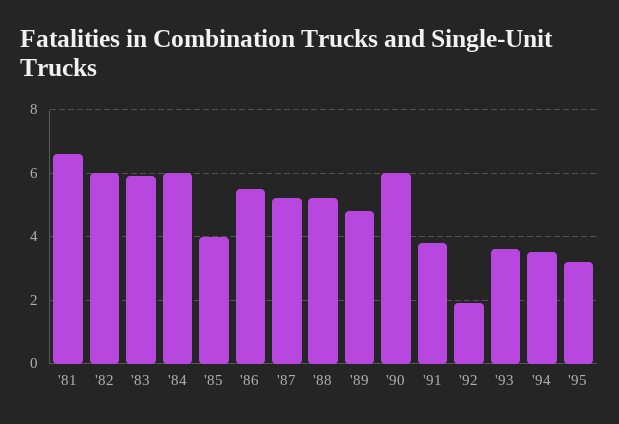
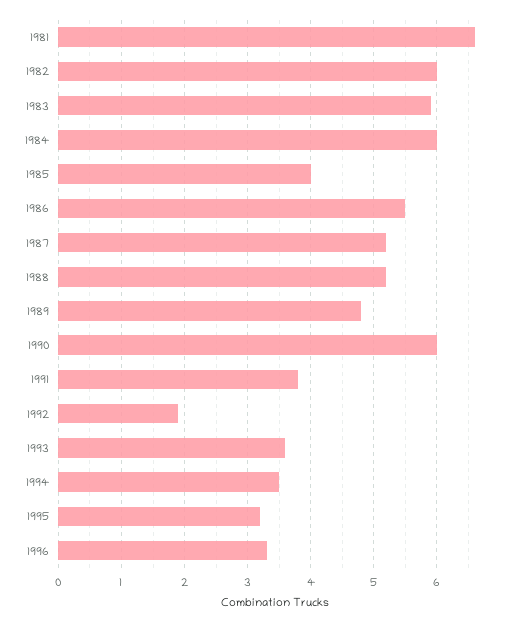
1996: none -> 3.3

